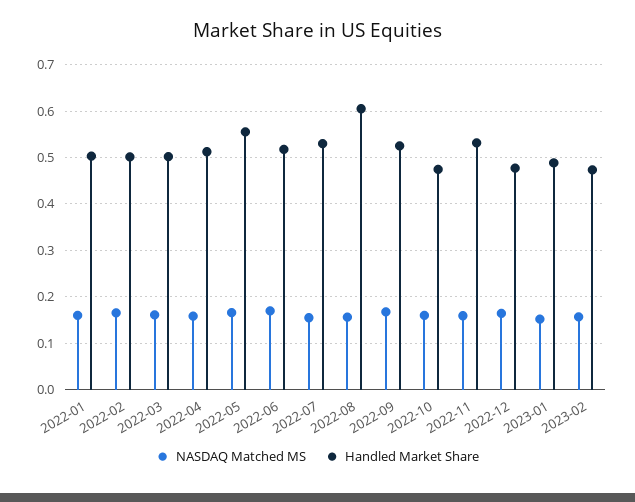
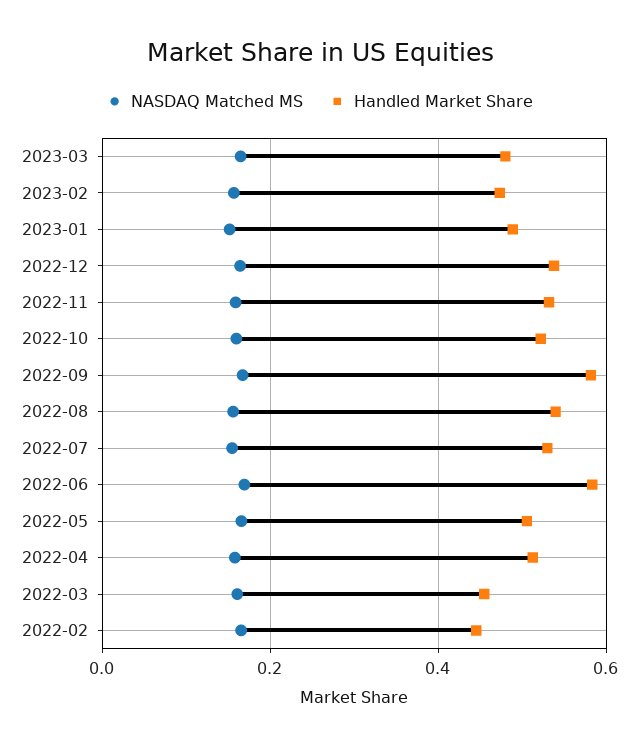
NASDAQ Matched MS, 2022-01: 0.16 -> none
Handled Market Share, 2022-01: 0.5 -> none
Handled Market Share, 2022-02: 0.5 -> 0.44
Handled Market Share, 2022-03: 0.5 -> 0.46
Handled Market Share, 2022-05: 0.56 -> 0.5
Handled Market Share, 2022-06: 0.52 -> 0.58
Handled Market Share, 2022-08: 0.6 -> 0.54
Handled Market Share, 2022-09: 0.52 -> 0.58
Handled Market Share, 2022-10: 0.48 -> 0.52
Handled Market Share, 2022-12: 0.48 -> 0.54
NASDAQ Matched MS, 2023-03: none -> 0.16
Handled Market Share, 2023-03: none -> 0.48

